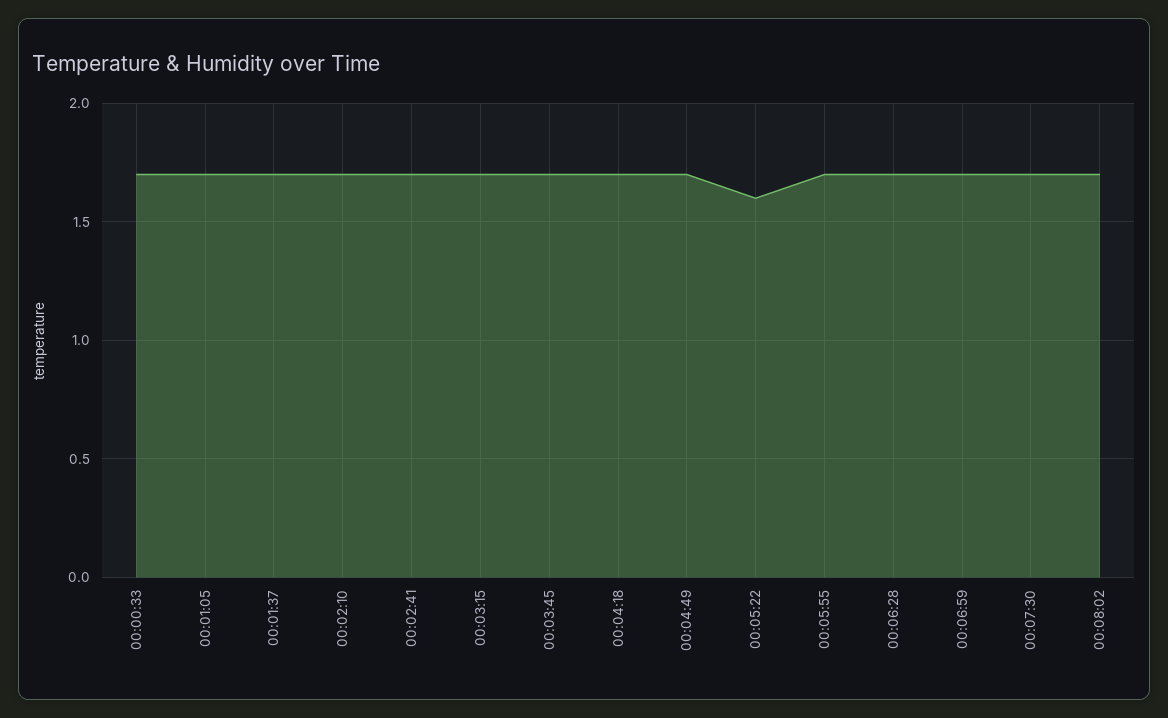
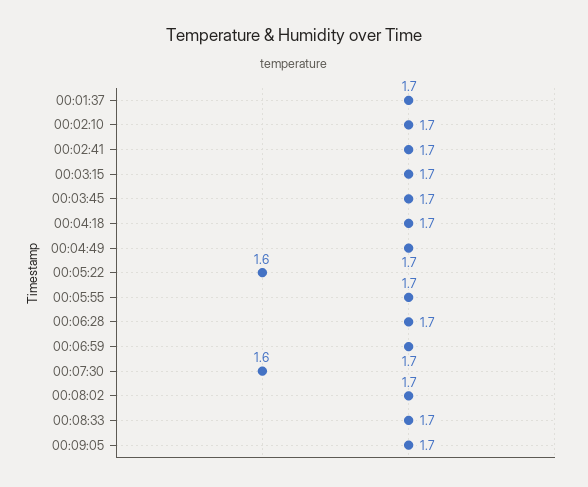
00:00:33: 1.7 -> none
00:01:05: 1.7 -> none
00:07:30: 1.7 -> 1.6
00:08:33: none -> 1.7
00:09:05: none -> 1.7

